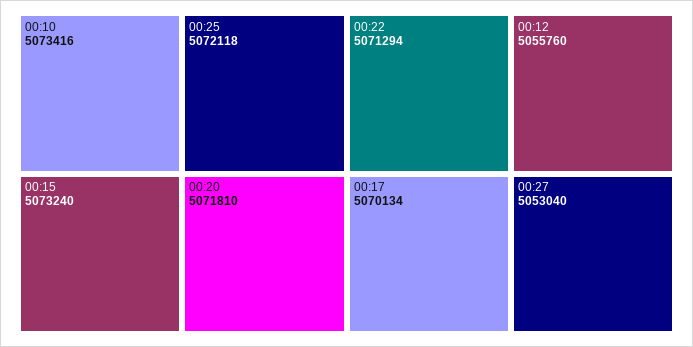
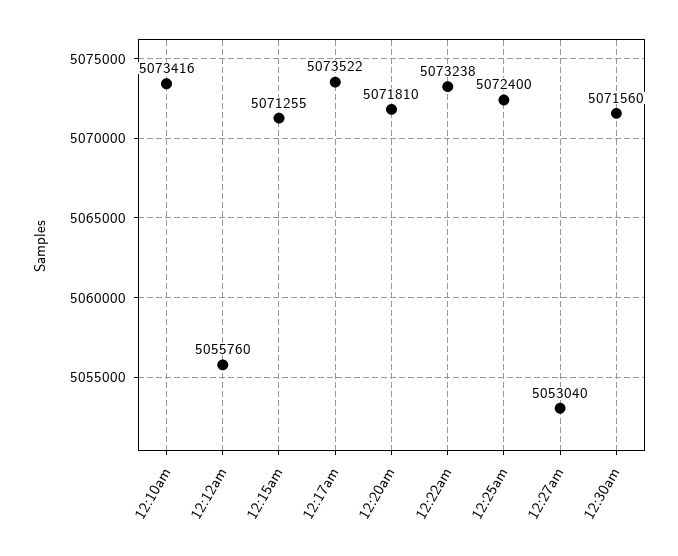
00:15: 5073240 -> 5071255
00:25: 5072118 -> 5072400
00:22: 5071294 -> 5073238
00:17: 5070134 -> 5073522
12:30am: none -> 5071560

